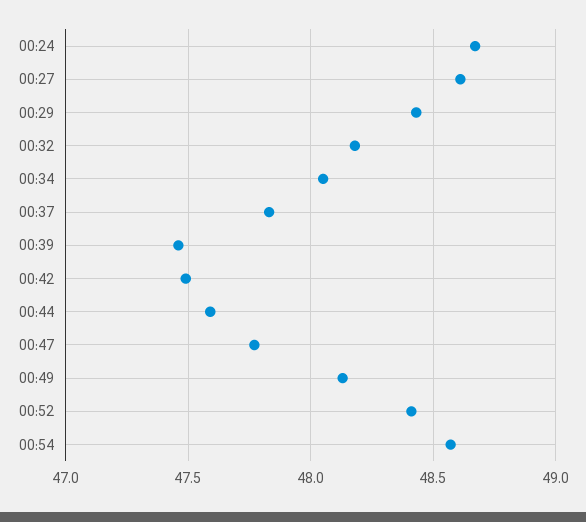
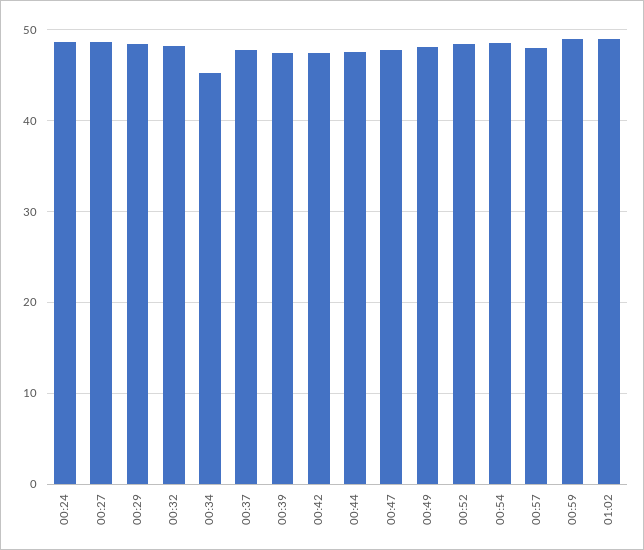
00:34: 48.05 -> 45
00:57: none -> 48
00:59: none -> 49
01:02: none -> 49

